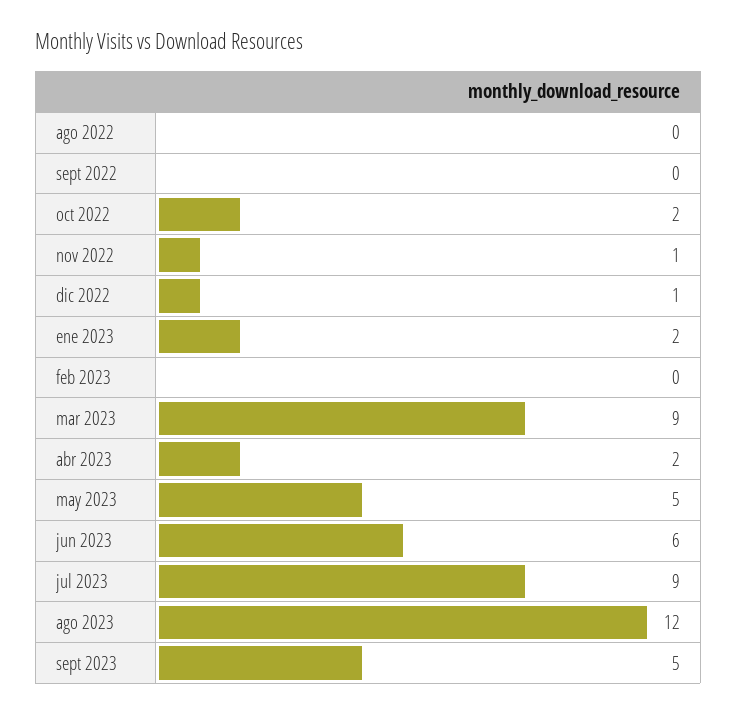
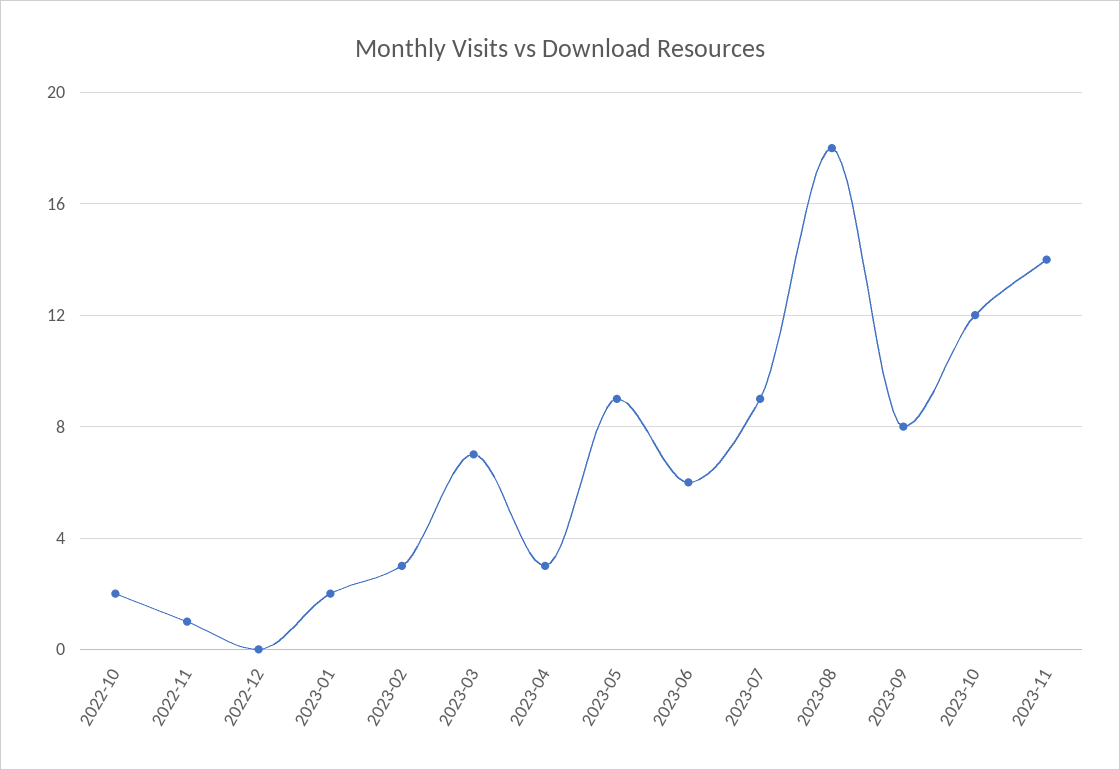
ago 2022: 0 -> none
sept 2022: 0 -> none
dic 2022: 1 -> 0
feb 2023: 0 -> 3
mar 2023: 9 -> 7
abr 2023: 2 -> 3
may 2023: 5 -> 9
ago 2023: 12 -> 18
sept 2023: 5 -> 8
2023-10: none -> 12
2023-11: none -> 14

